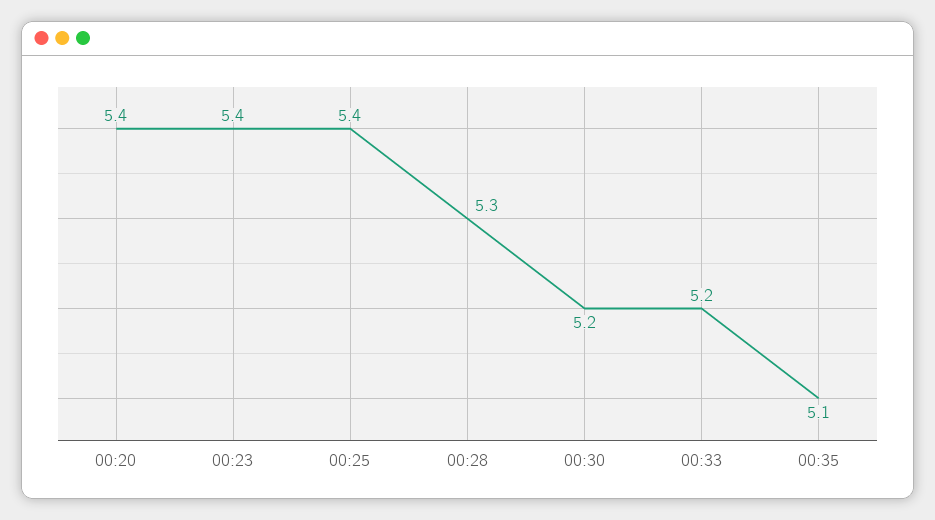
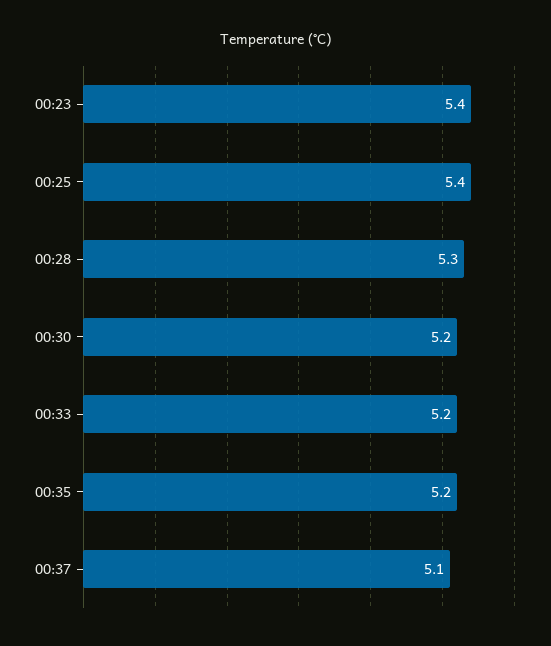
00:20: 5.4 -> none
00:35: 5.1 -> 5.2
00:37: none -> 5.1

